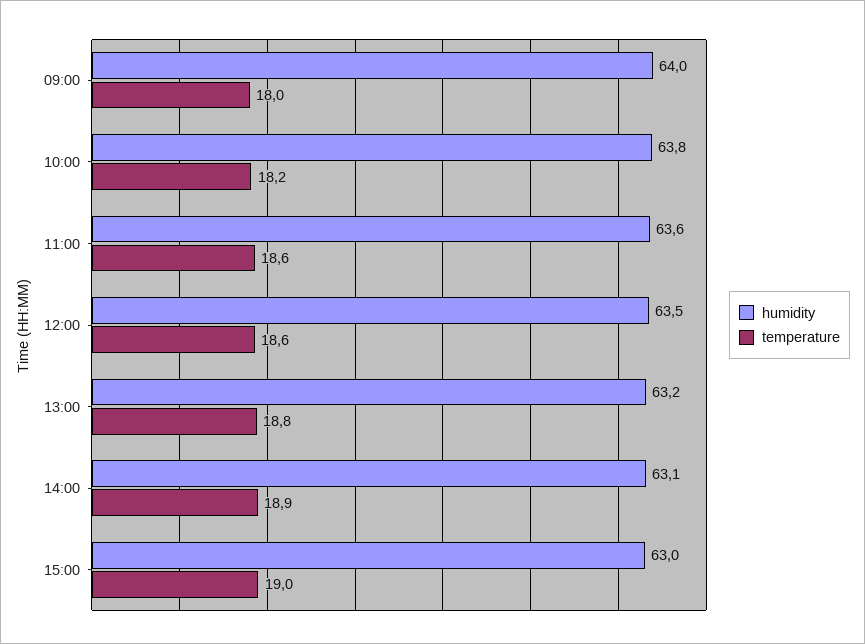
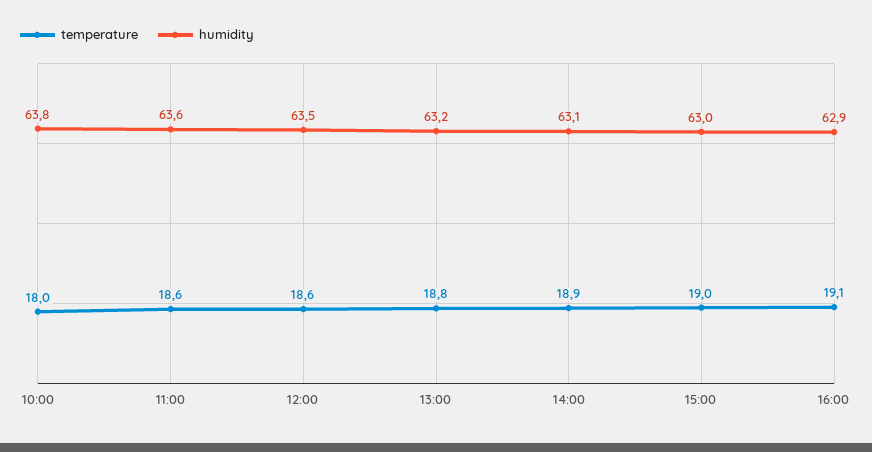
humidity, 09:00: 64 -> none
temperature, 09:00: 18 -> none
temperature, 10:00: 18.2 -> 18
temperature, 16:00: none -> 19.1
humidity, 16:00: none -> 62.9

